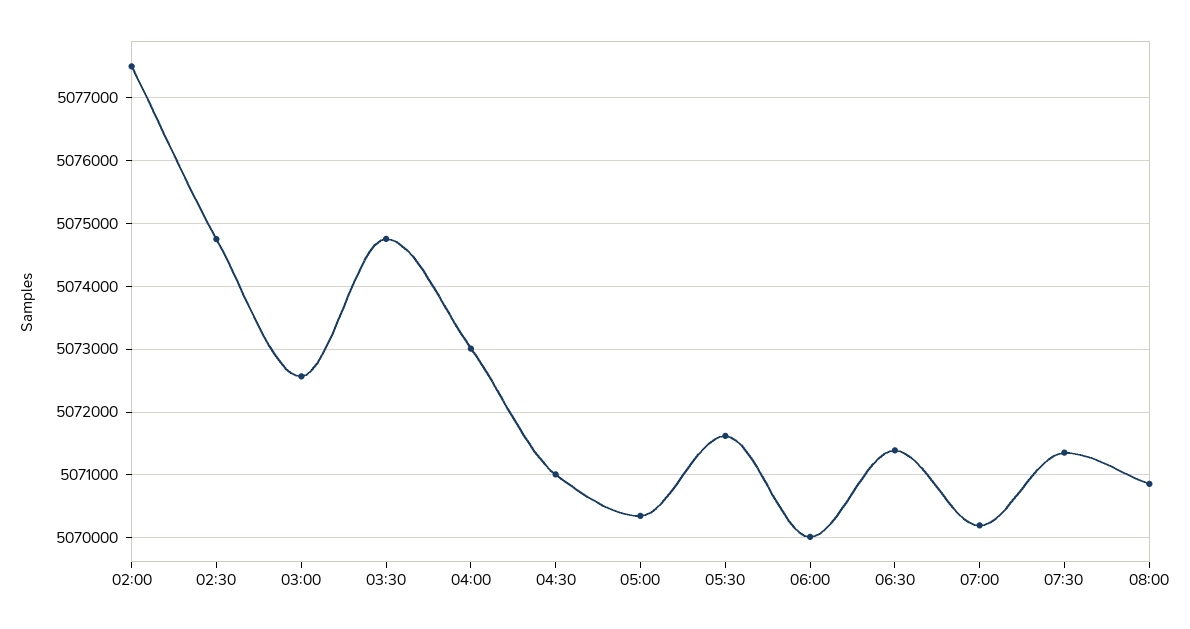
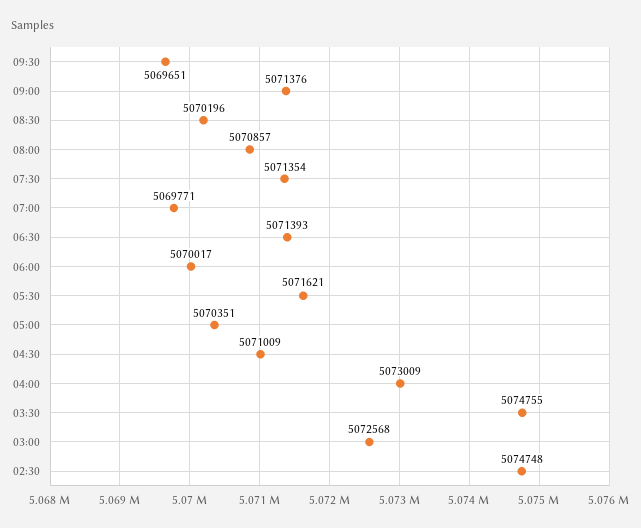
02:00: 5077500 -> none
07:00: 5070200 -> 5069771
09:30: none -> 5069651
09:00: none -> 5071376
08:30: none -> 5070196

